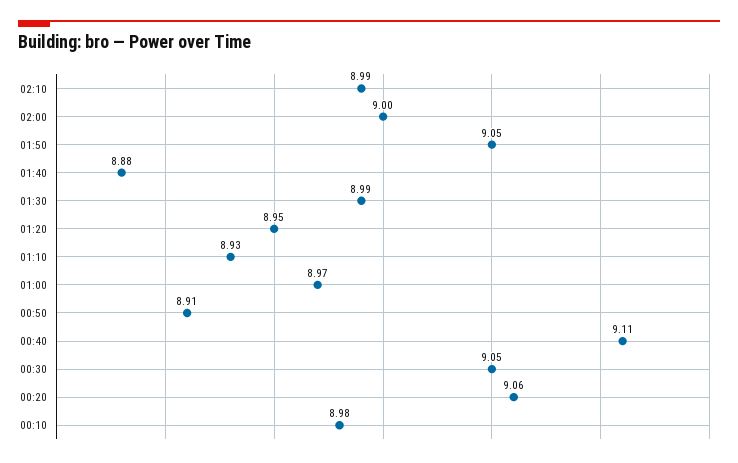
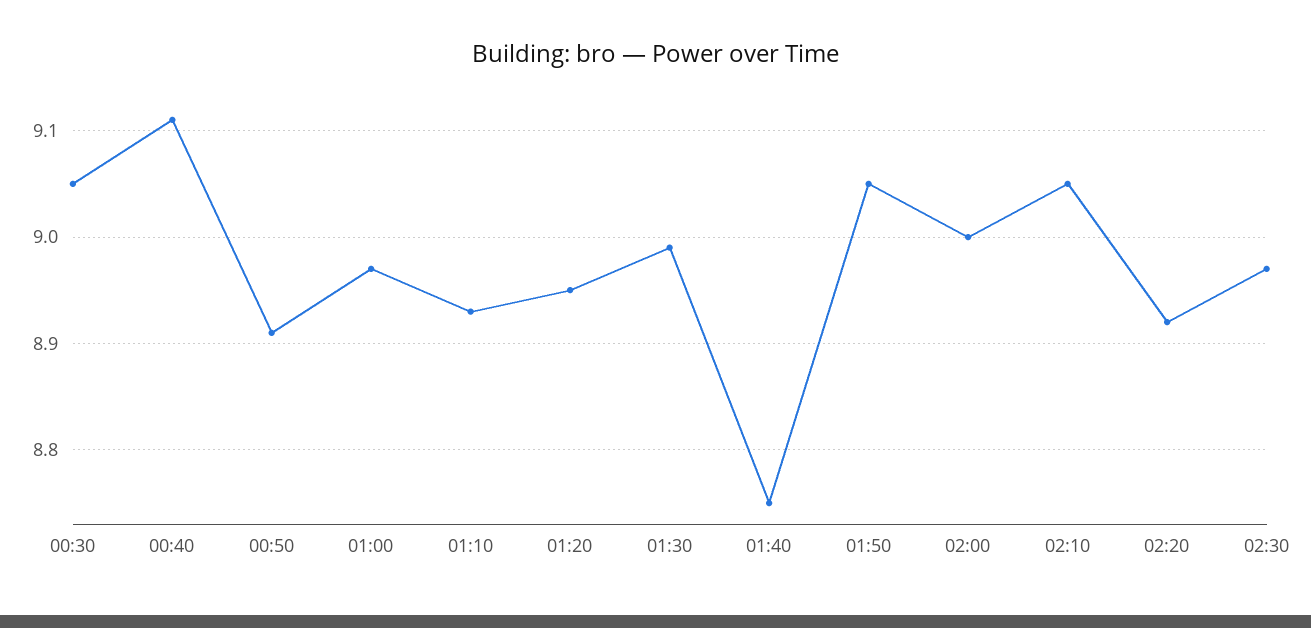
02:10: 8.99 -> 9.05
01:40: 8.88 -> 8.75
00:20: 9.06 -> none
00:10: 8.98 -> none
02:20: none -> 8.92
02:30: none -> 8.97

